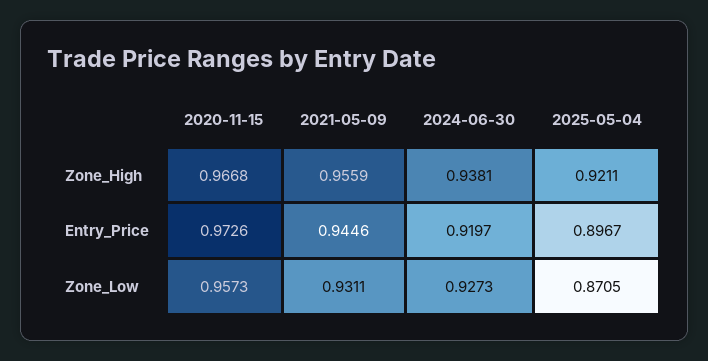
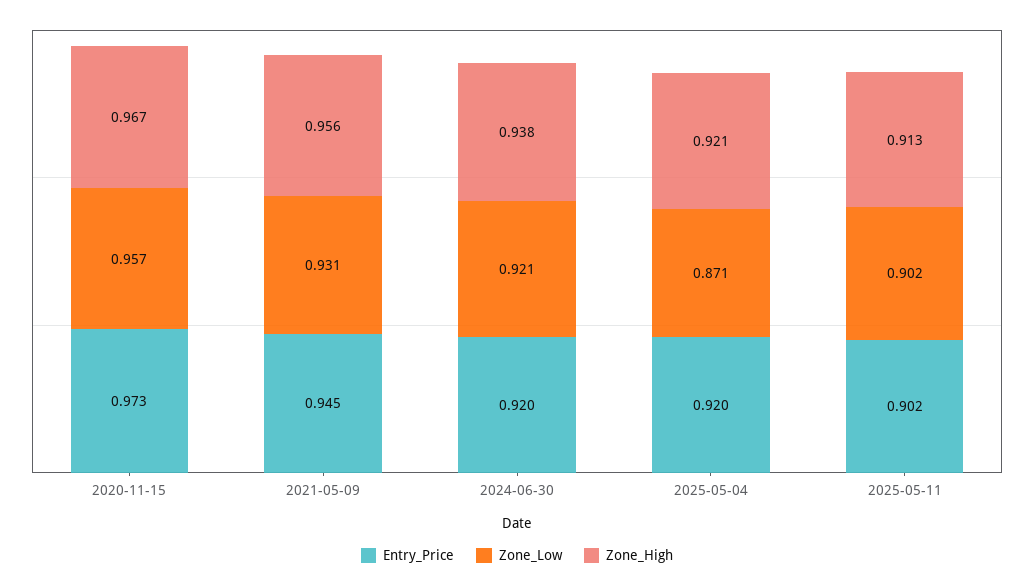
Entry_Price, 2025-05-04: 0.8967 -> 0.92
Zone_Low, 2024-06-30: 0.9273 -> 0.921
Entry_Price, 2025-05-11: none -> 0.902
Zone_Low, 2025-05-11: none -> 0.902
Zone_High, 2025-05-11: none -> 0.913

